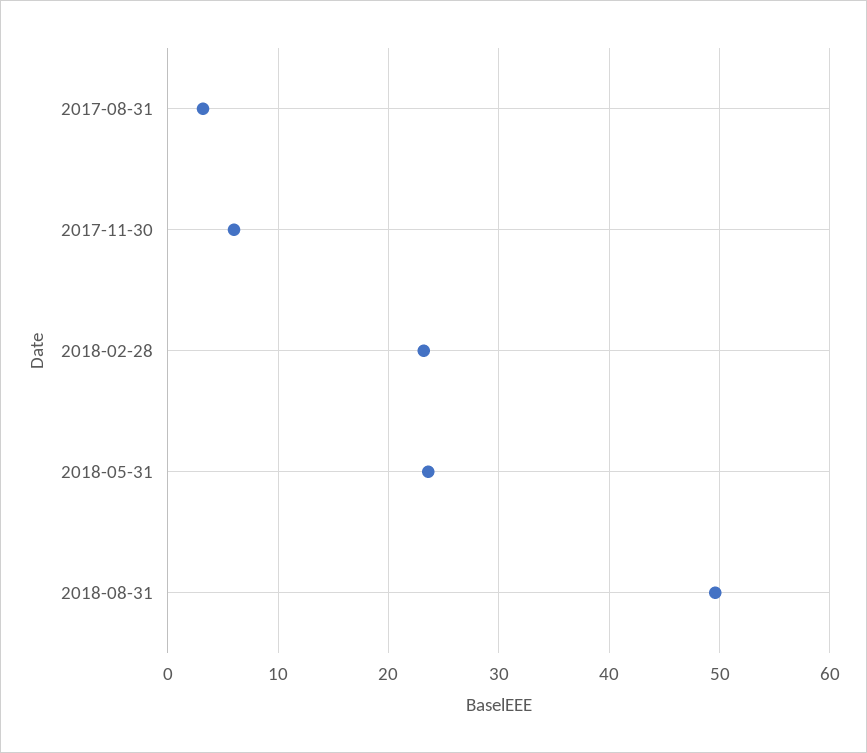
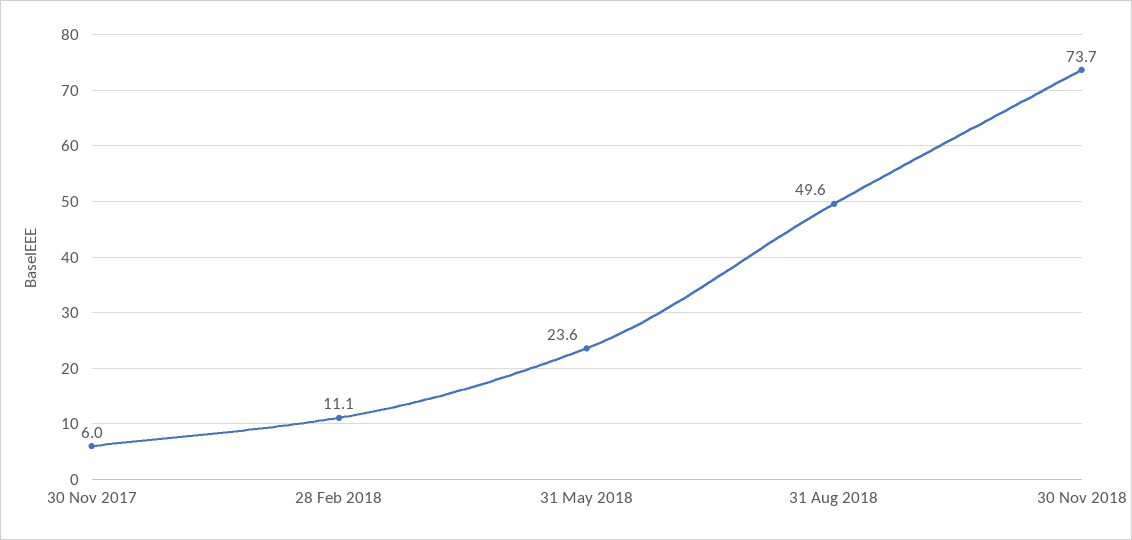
2017-08-31: 3 -> none
2018-02-28: 23 -> 11.1
30 Nov 2018: none -> 73.7

